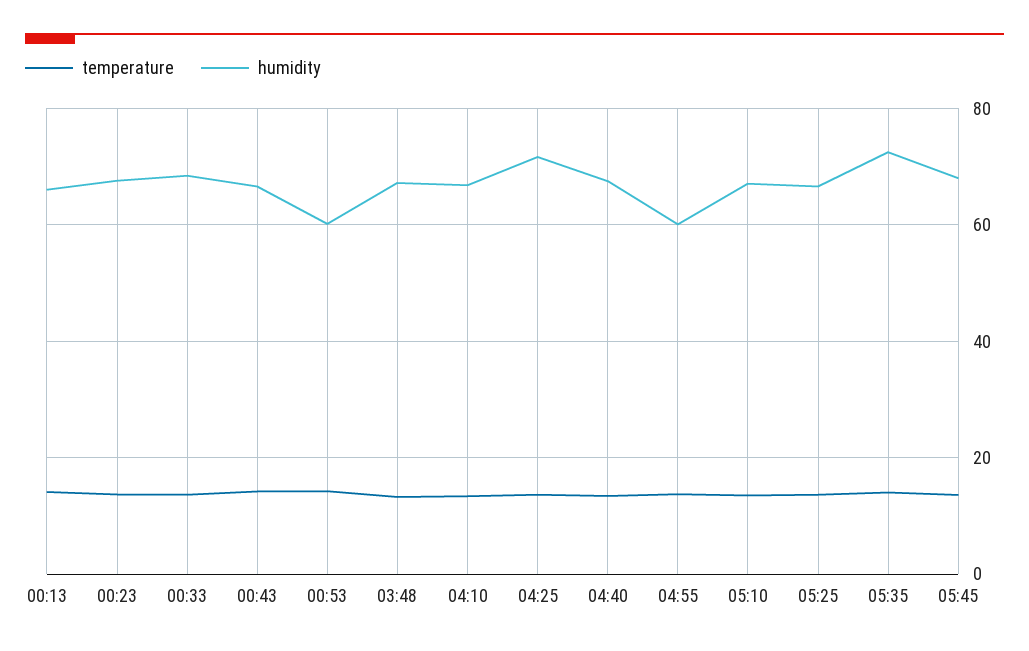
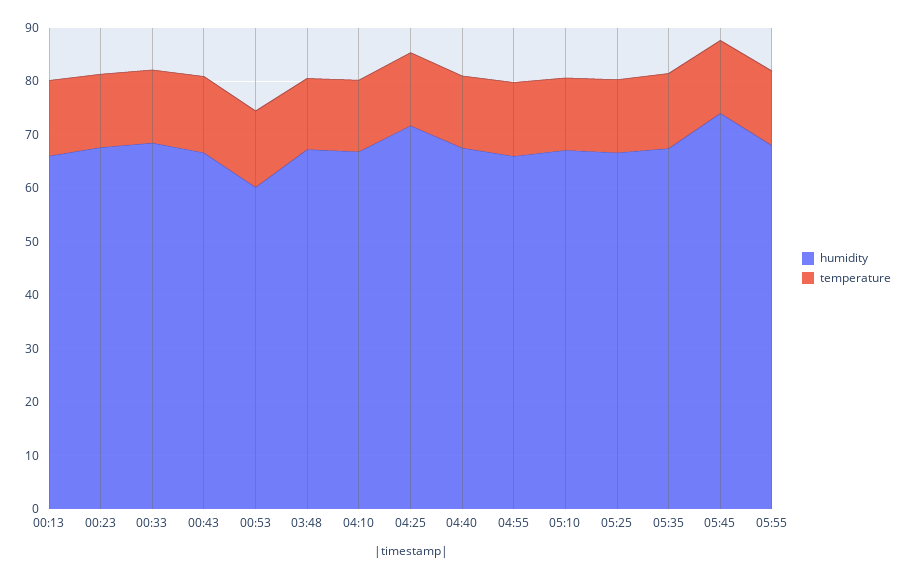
humidity, 04:55: 60 -> 66
humidity, 05:35: 72 -> 68
humidity, 05:45: 68 -> 74
humidity, 05:55: none -> 68
temperature, 05:55: none -> 14

